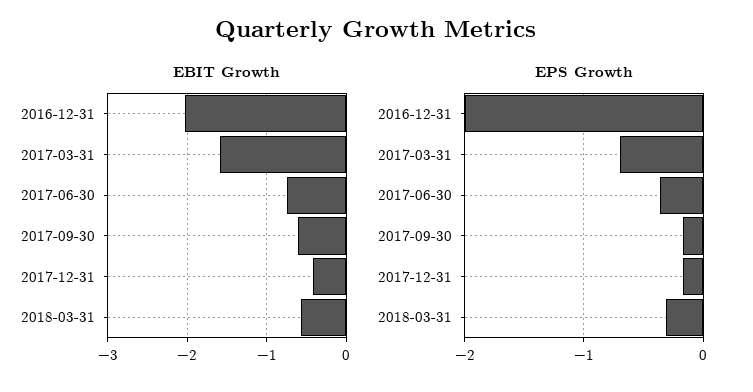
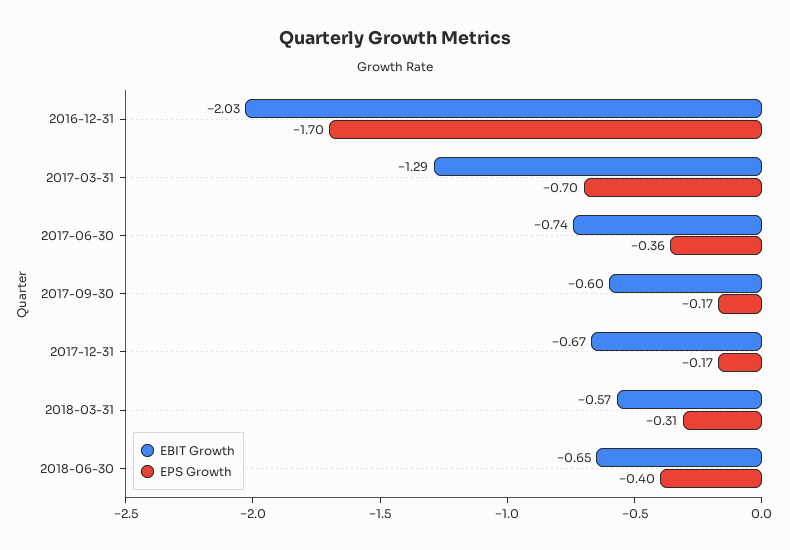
EBIT Growth, 2017-03-31: -1.6 -> -1.29
EBIT Growth, 2017-12-31: -0.4 -> -0.67
EPS Growth, 2016-12-31: -2 -> -1.7
EBIT Growth, 2018-06-30: none -> -0.65
EPS Growth, 2018-06-30: none -> -0.4

